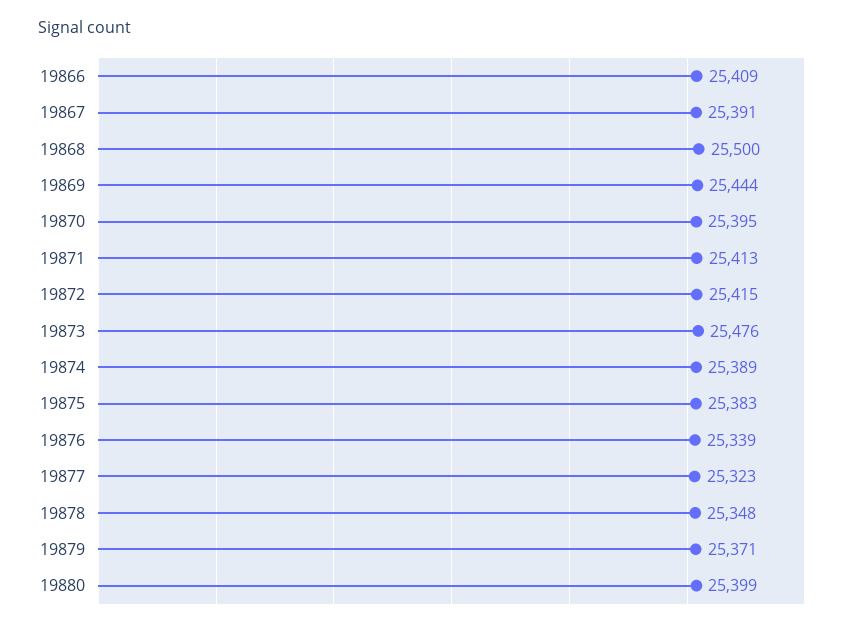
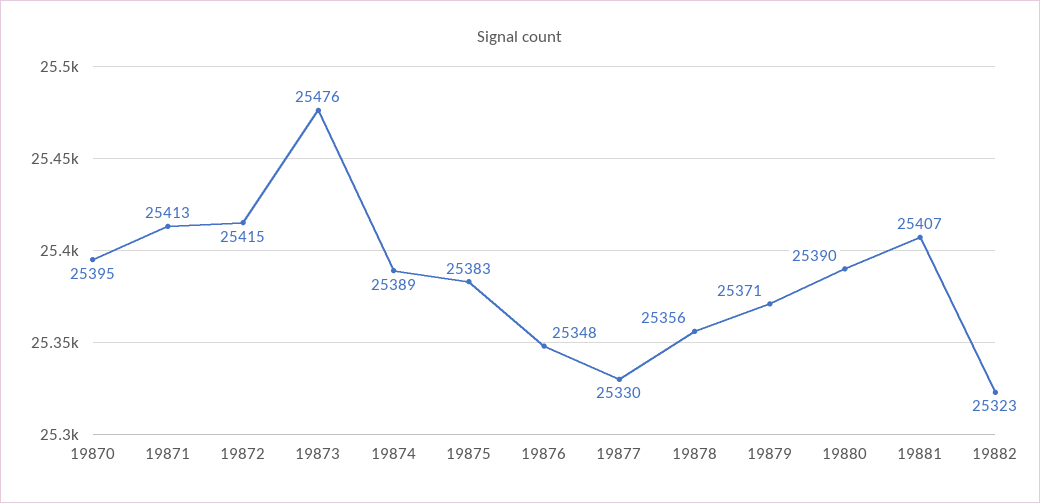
19866: 25409 -> none
19867: 25391 -> none
19868: 25500 -> none
19869: 25444 -> none
19876: 25339 -> 25348
19877: 25323 -> 25330
19878: 25348 -> 25356
19880: 25399 -> 25390
19881: none -> 25407
19882: none -> 25323

